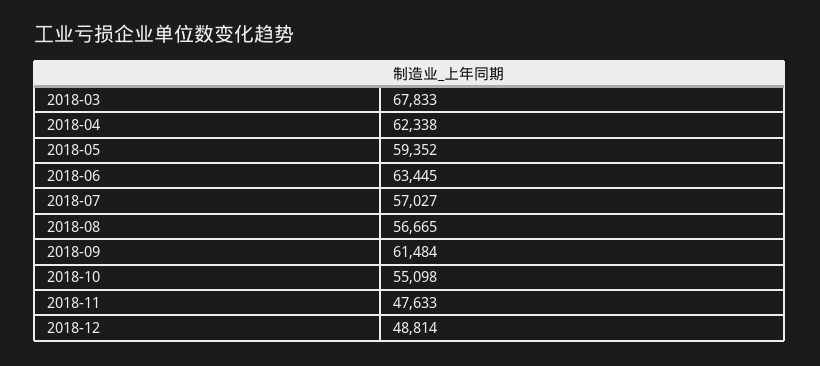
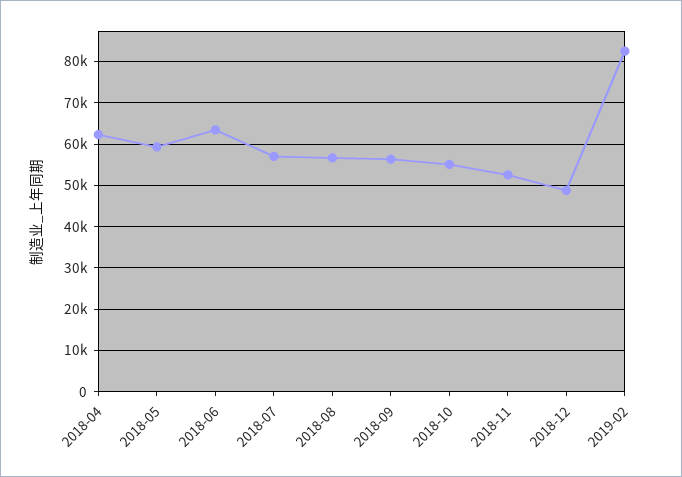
2018-03: 67833 -> none
2018-09: 61484 -> 56000
2018-11: 47633 -> 52000
2019-02: none -> 82000

